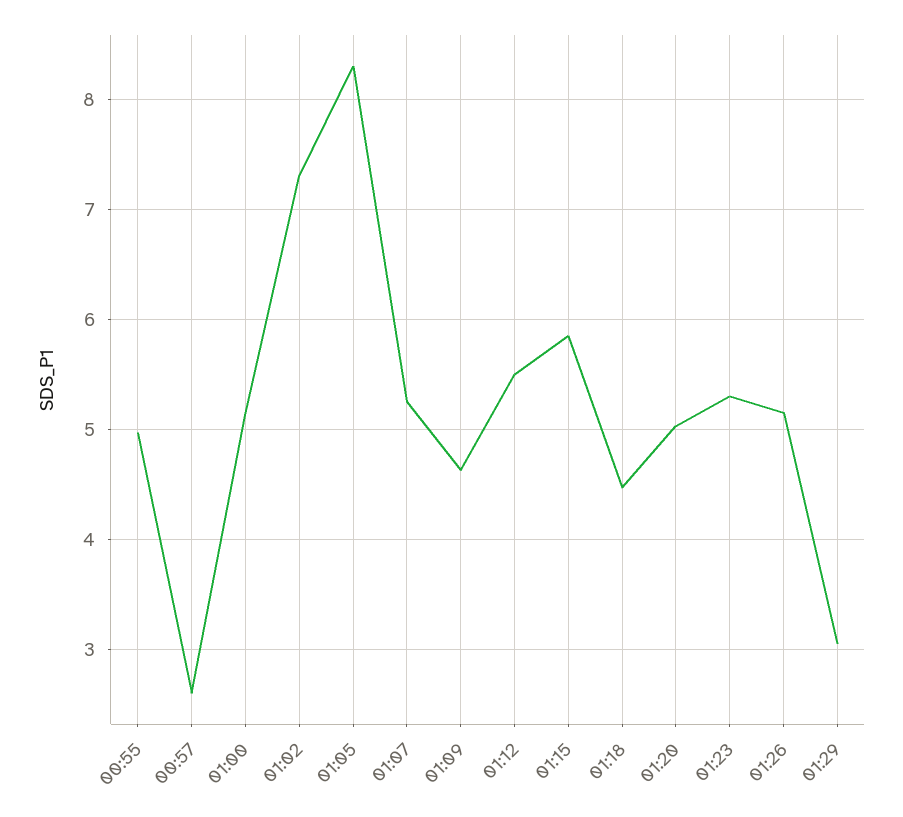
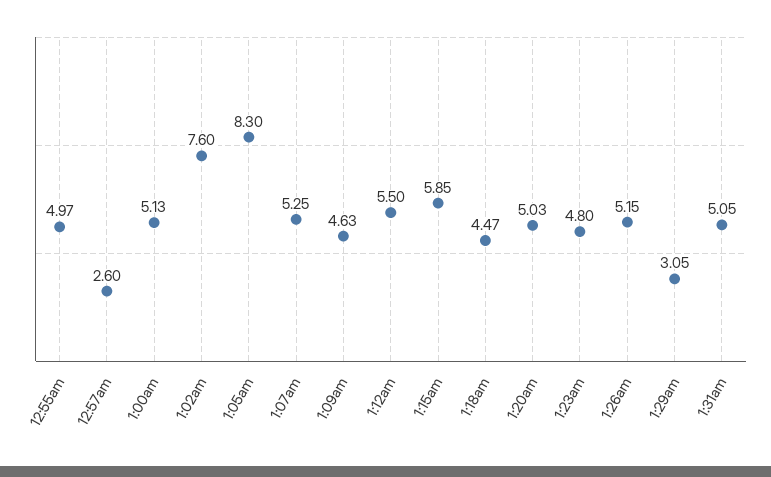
01:02: 7.3 -> 7.6
01:23: 5.3 -> 4.8
1:31am: none -> 5.05

